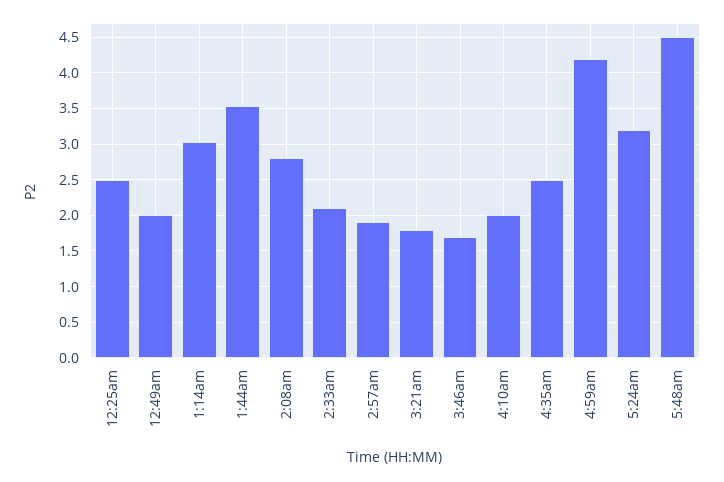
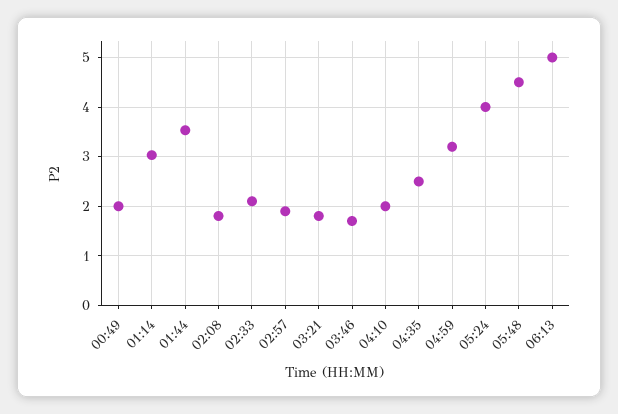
12:25am: 2.5 -> none
2:08am: 2.8 -> 1.8
4:59am: 4.2 -> 3.2
5:24am: 3.2 -> 4
06:13: none -> 5

